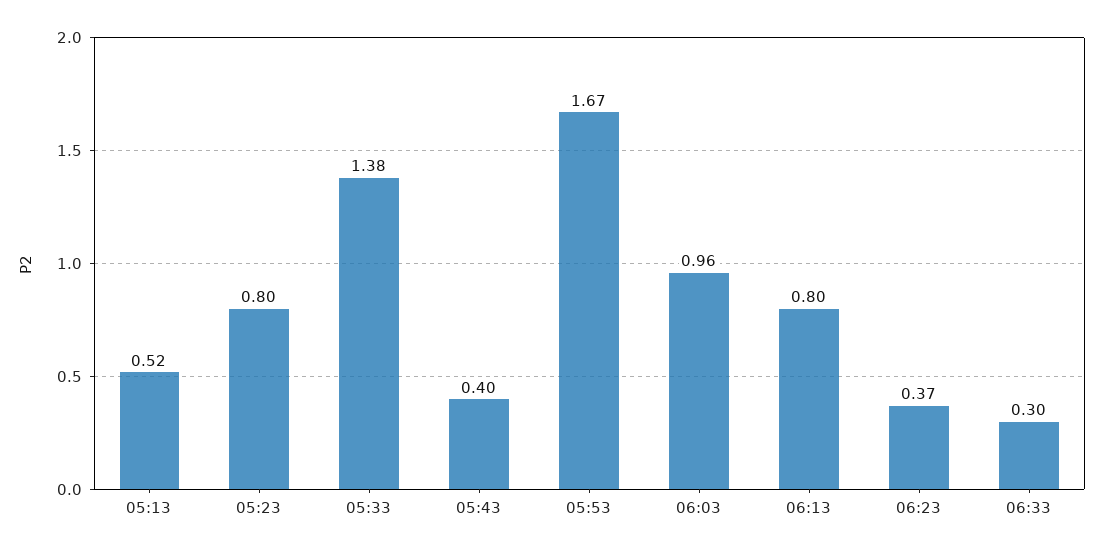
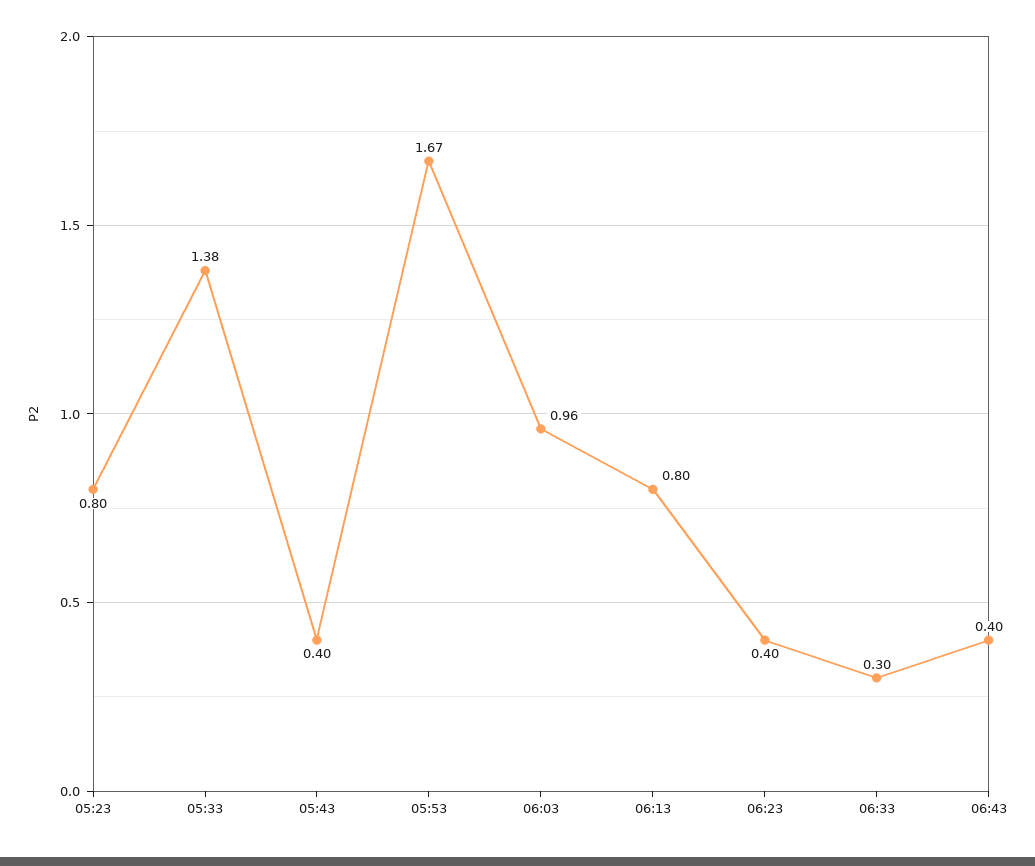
05:13: 0.52 -> none
06:23: 0.37 -> 0.4
06:43: none -> 0.4

